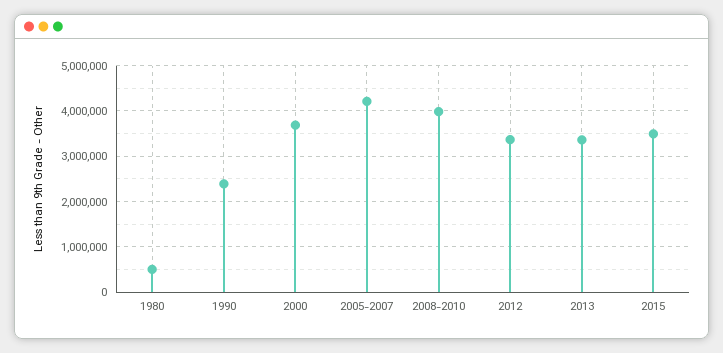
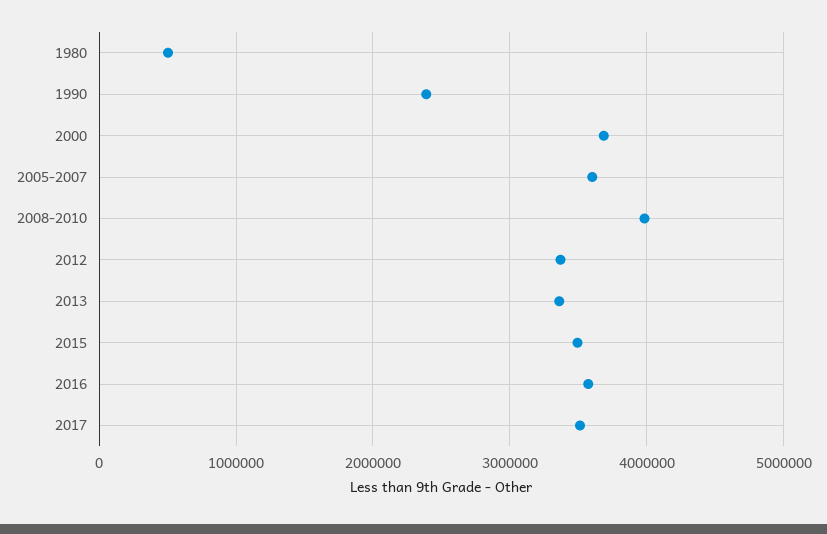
2005-2007: 4200000 -> 3600000
2016: none -> 3600000
2017: none -> 3500000

